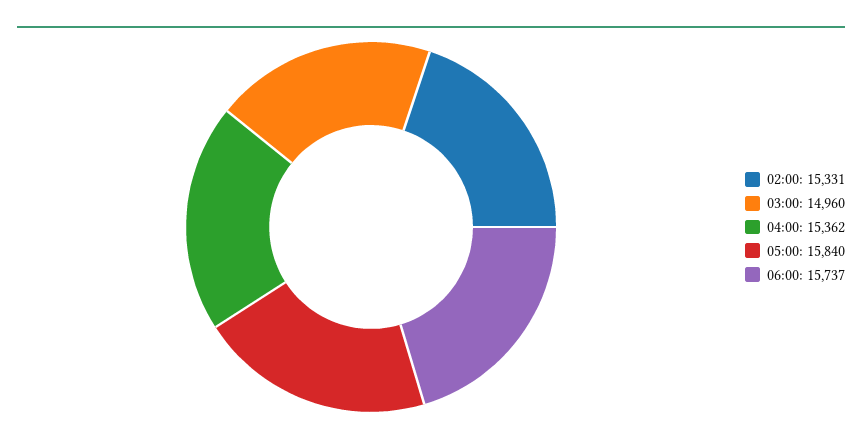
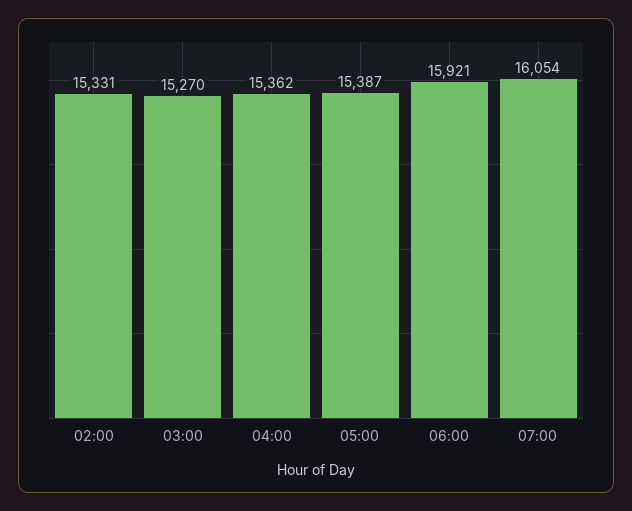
03:00: 14960 -> 15270
05:00: 15840 -> 15387
06:00: 15737 -> 15921
07:00: none -> 16054

